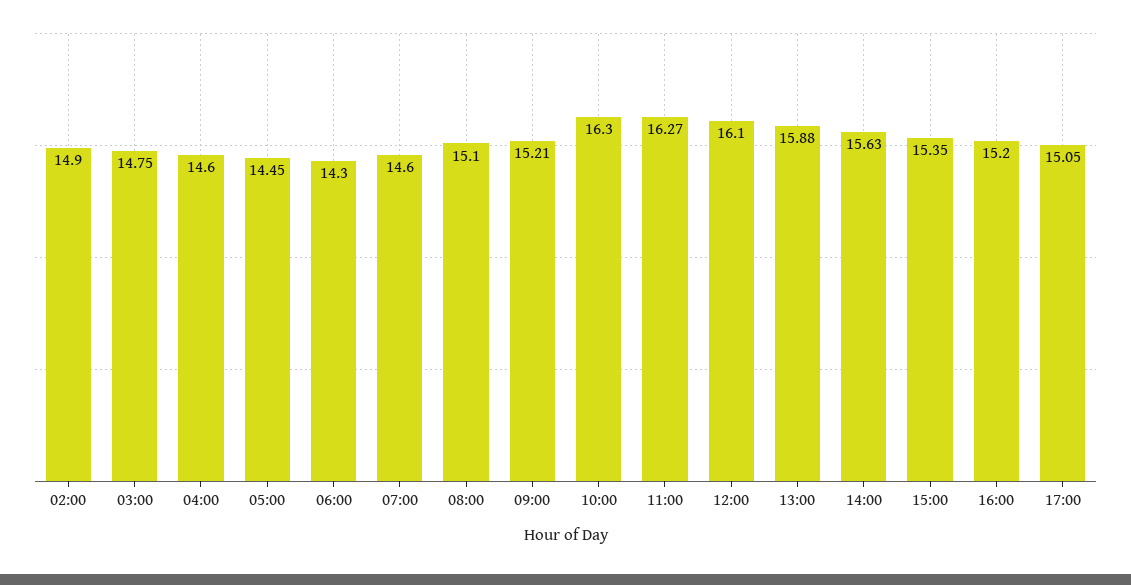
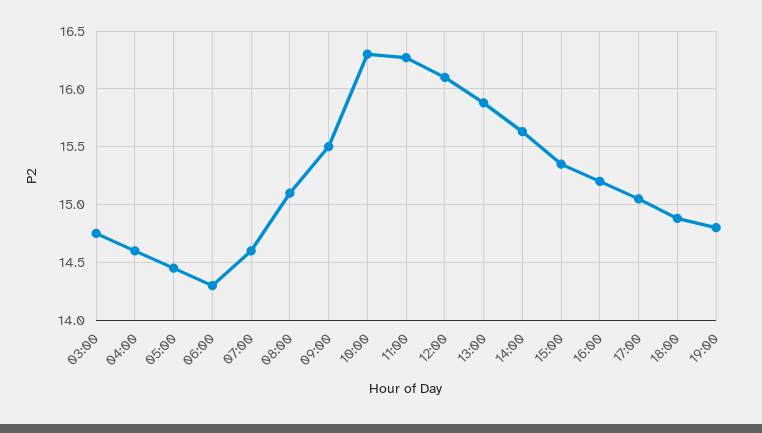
02:00: 14.9 -> none
09:00: 15.21 -> 15.5
18:00: none -> 14.9
19:00: none -> 14.8

